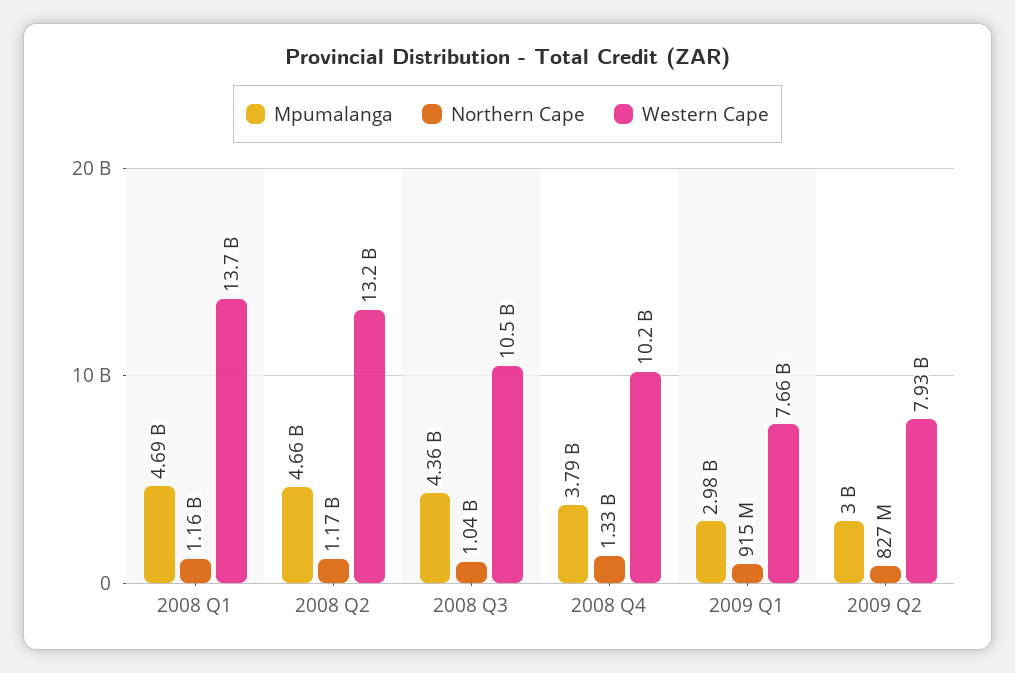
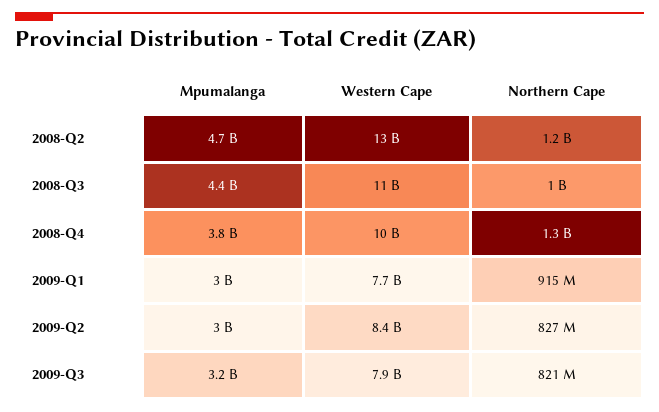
Mpumalanga, 2008 Q1: 4690000000 -> none
Northern Cape, 2008 Q1: 1160000000 -> none
Western Cape, 2008 Q1: 13700000000 -> none
Western Cape, 2009 Q2: 7930000000 -> 8400000000
Mpumalanga, 2009-Q3: none -> 3200000000
Western Cape, 2009-Q3: none -> 7900000000
Northern Cape, 2009-Q3: none -> 821000000

